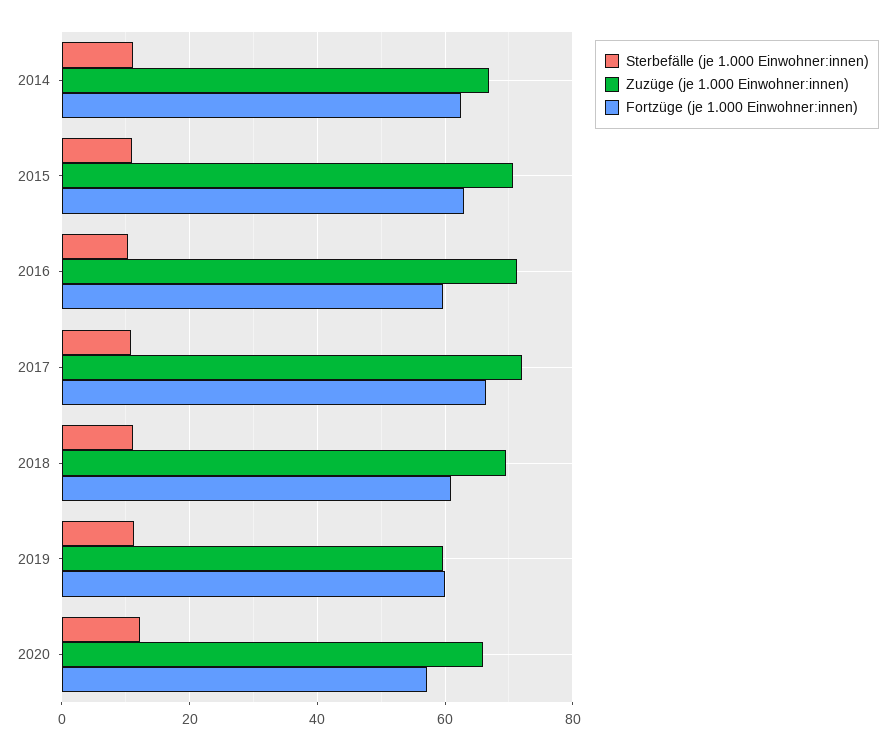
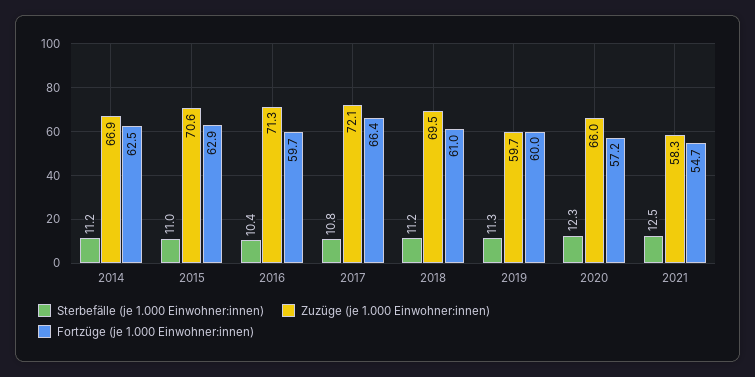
Sterbefälle (je 1.000 Einwohner:innen), 2021: none -> 12.5
Zuzüge (je 1.000 Einwohner:innen), 2021: none -> 58.3
Fortzüge (je 1.000 Einwohner:innen), 2021: none -> 54.7

